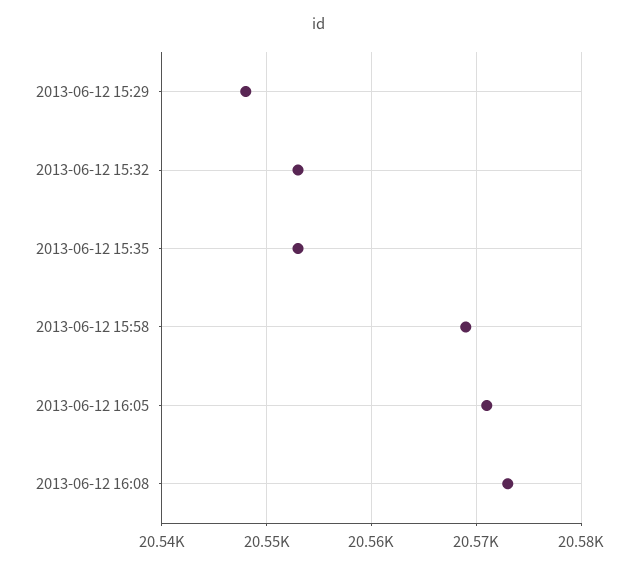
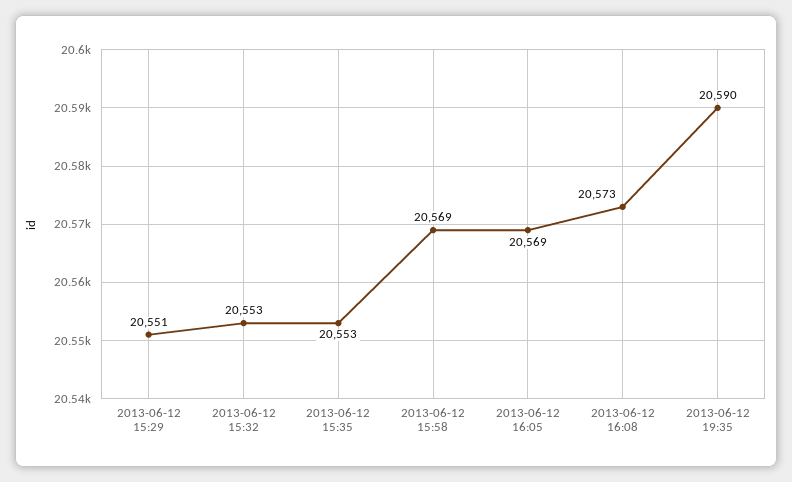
2013-06-12 15:29: 20548 -> 20551
2013-06-12 16:05: 20571 -> 20569
2013-06-12 19:35: none -> 20590

